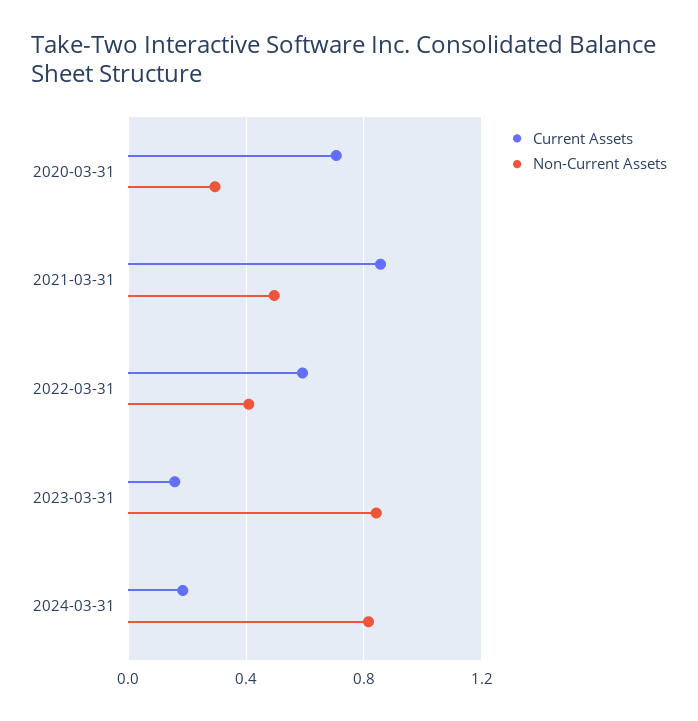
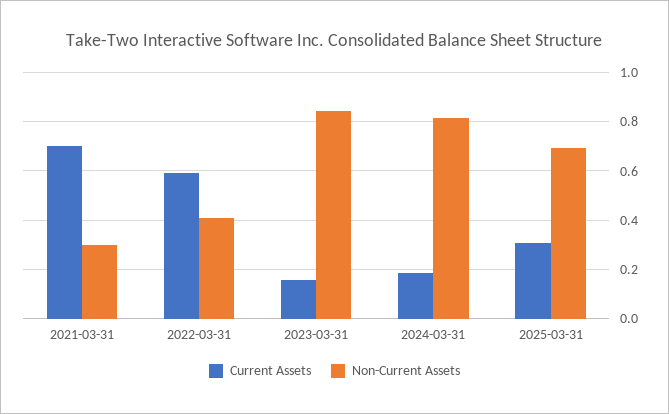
Current Assets, 2020-03-31: 0.7 -> none
Non-Current Assets, 2020-03-31: 0.3 -> none
Current Assets, 2021-03-31: 0.85 -> 0.7
Non-Current Assets, 2021-03-31: 0.5 -> 0.3
Current Assets, 2025-03-31: none -> 0.3
Non-Current Assets, 2025-03-31: none -> 0.7

